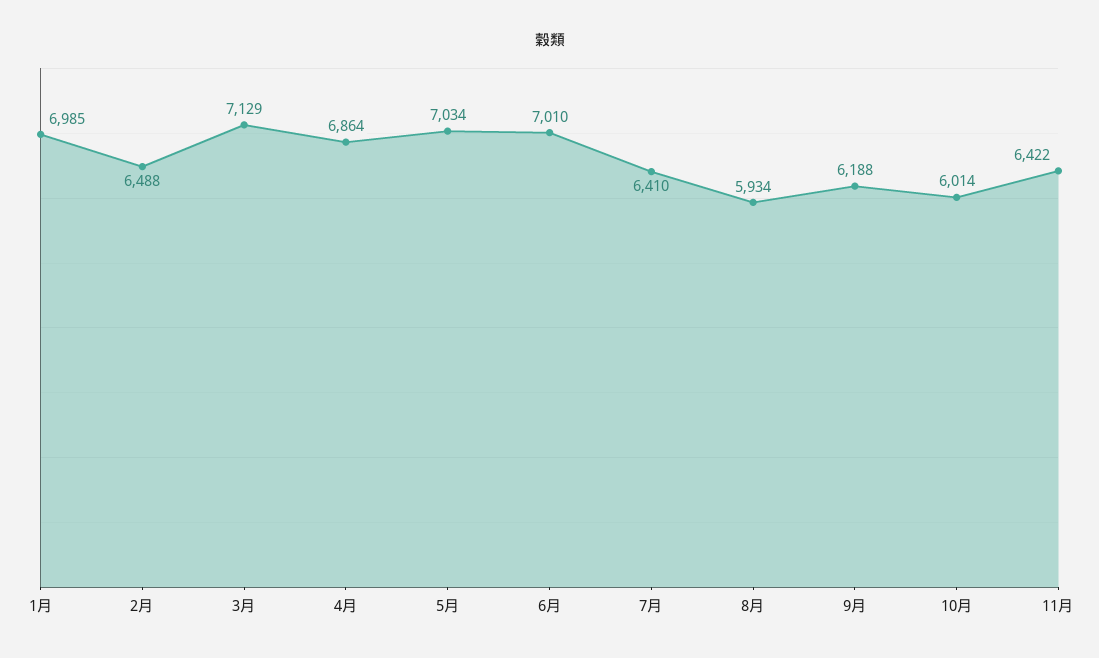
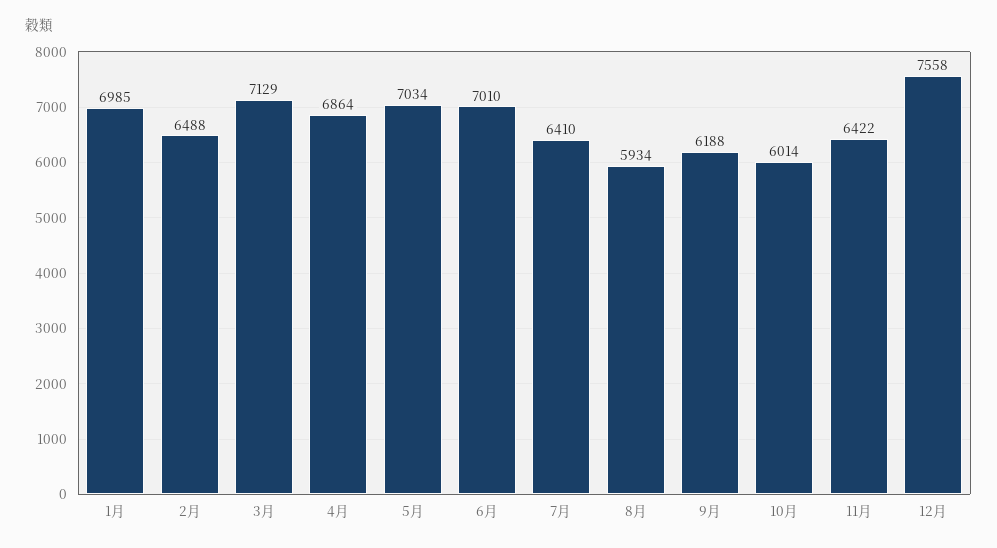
12月: none -> 7558

